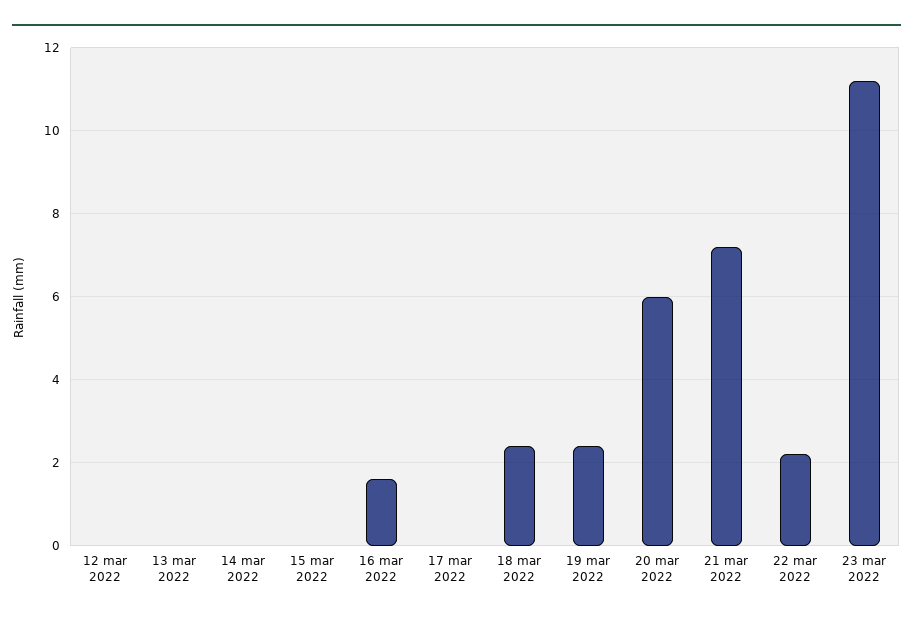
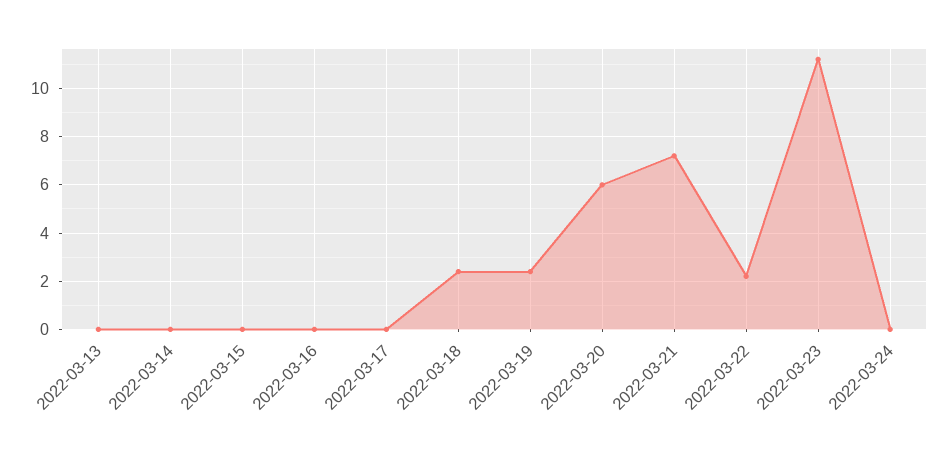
12 mar 2022: 0 -> none
16 mar 2022: 1.5 -> 0
2022-03-24: none -> 0

